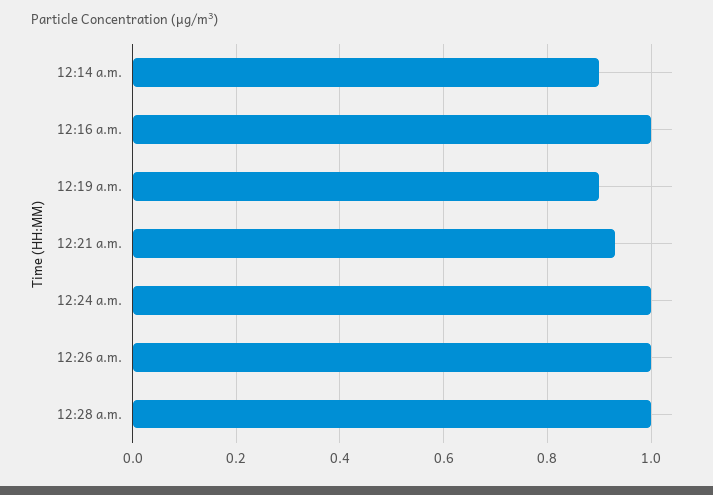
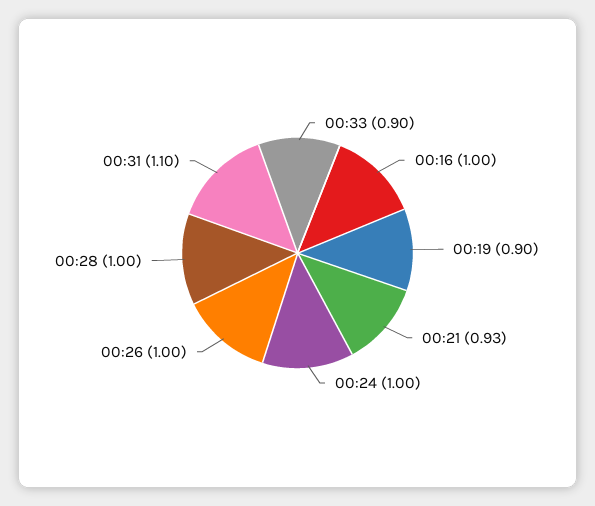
12:14 a.m.: 0.9 -> none
00:33: none -> 0.9
00:31: none -> 1.1

